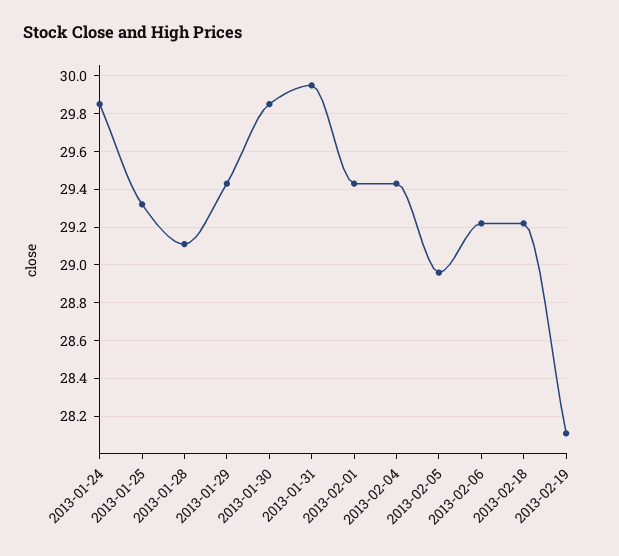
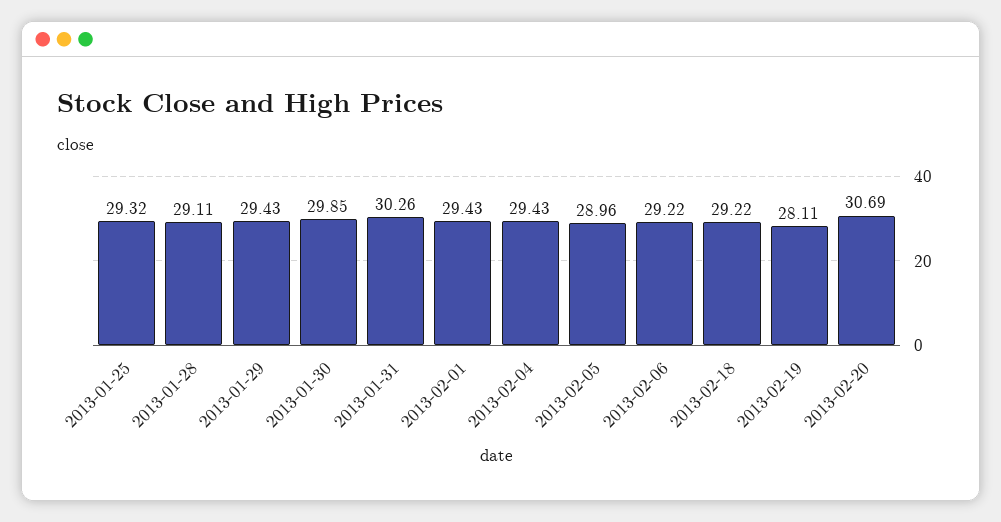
2013-01-24: 29.85 -> none
2013-01-31: 29.95 -> 30.26
2013-02-20: none -> 30.69

